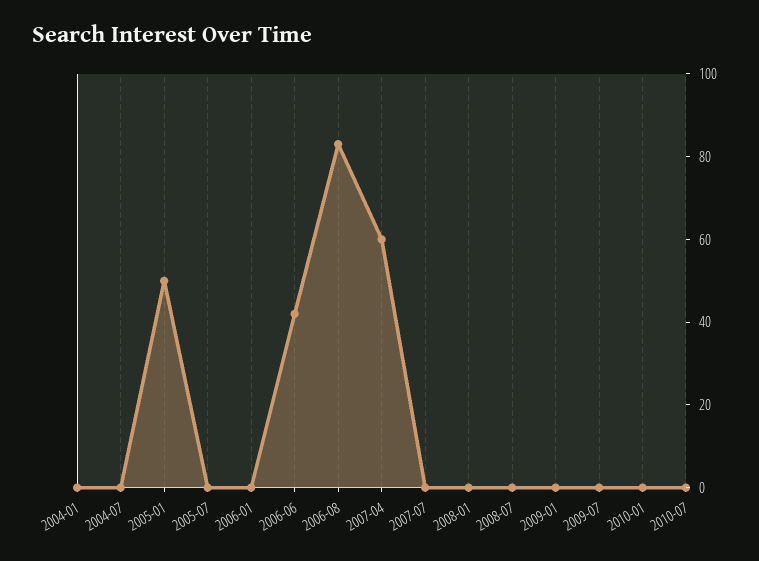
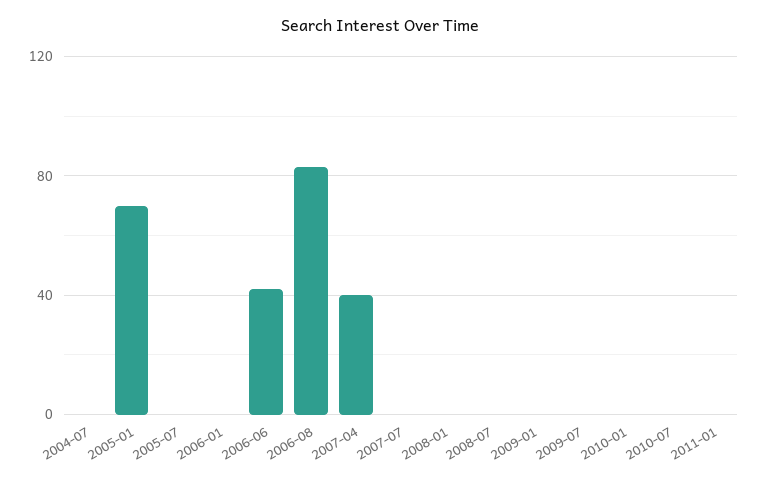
2004-01: 0 -> none
2005-01: 50 -> 70
2007-04: 60 -> 40
2011-01: none -> 0

